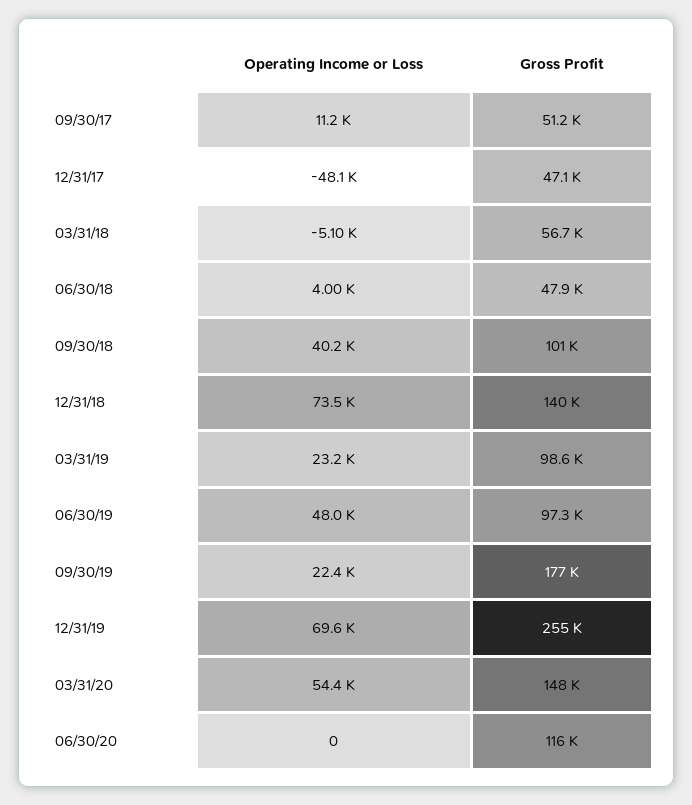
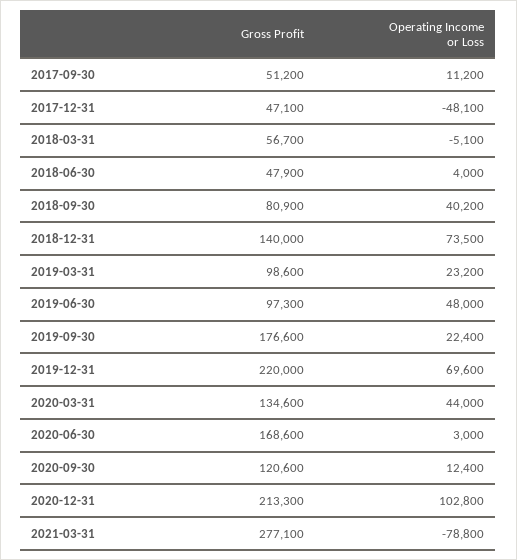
Gross Profit, 09/30/18: 101000 -> 80900
Gross Profit, 12/31/19: 255000 -> 220000
Operating Income or Loss, 03/31/20: 54400 -> 44000
Gross Profit, 03/31/20: 148000 -> 134600
Operating Income or Loss, 06/30/20: 0 -> 3000
Gross Profit, 06/30/20: 116000 -> 168600
Gross Profit, 2020-09-30: none -> 120600
Operating Income or Loss, 2020-09-30: none -> 12400
Gross Profit, 2020-12-31: none -> 213300
Operating Income or Loss, 2020-12-31: none -> 102800
Gross Profit, 2021-03-31: none -> 277100
Operating Income or Loss, 2021-03-31: none -> -78800

